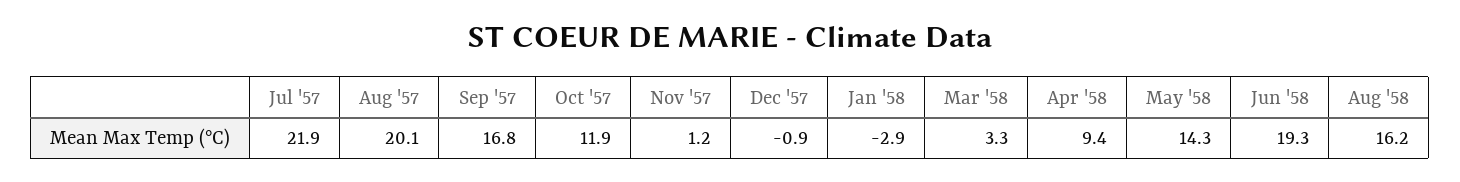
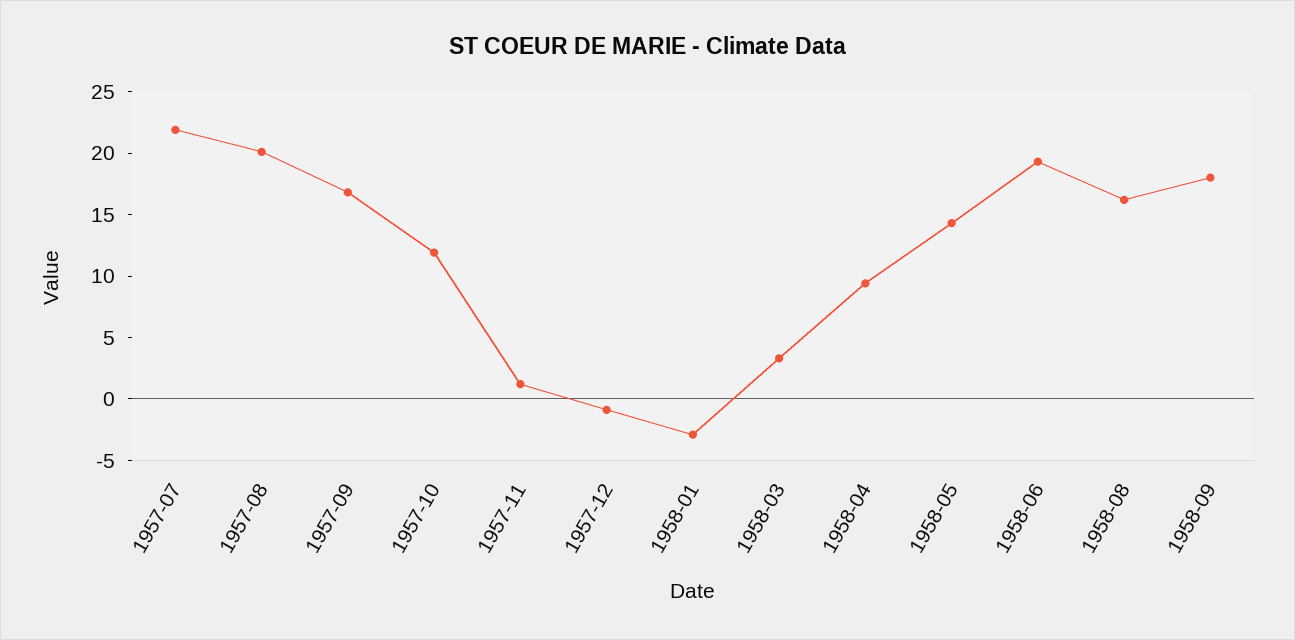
1958-09: none -> 18

